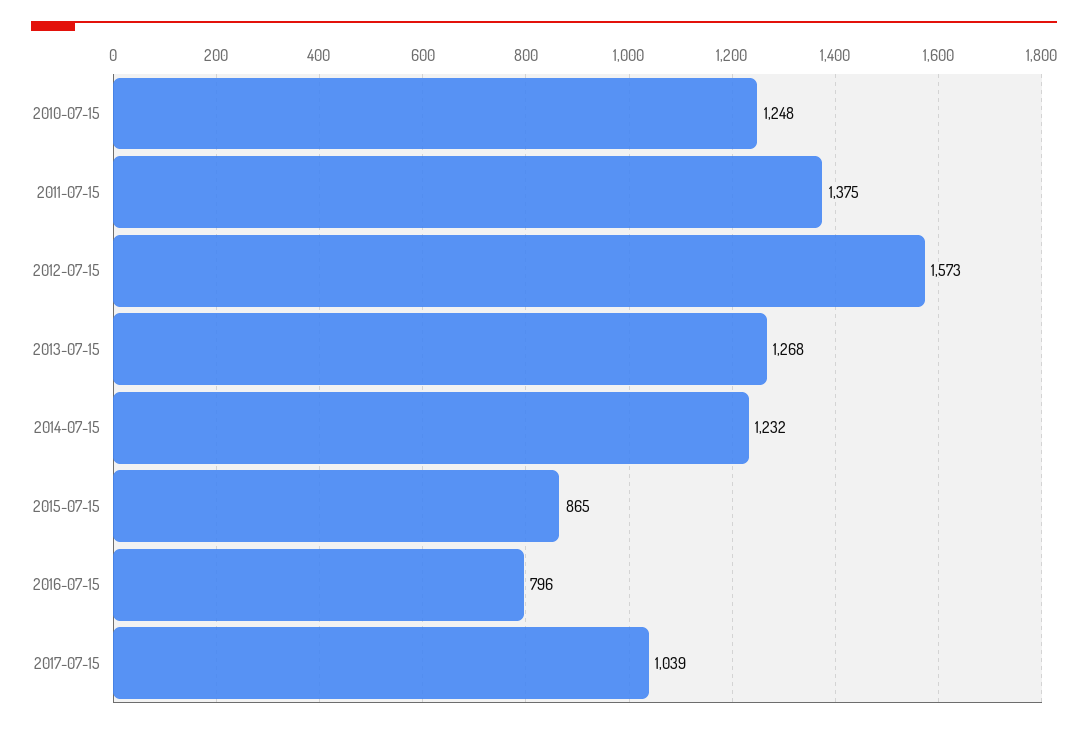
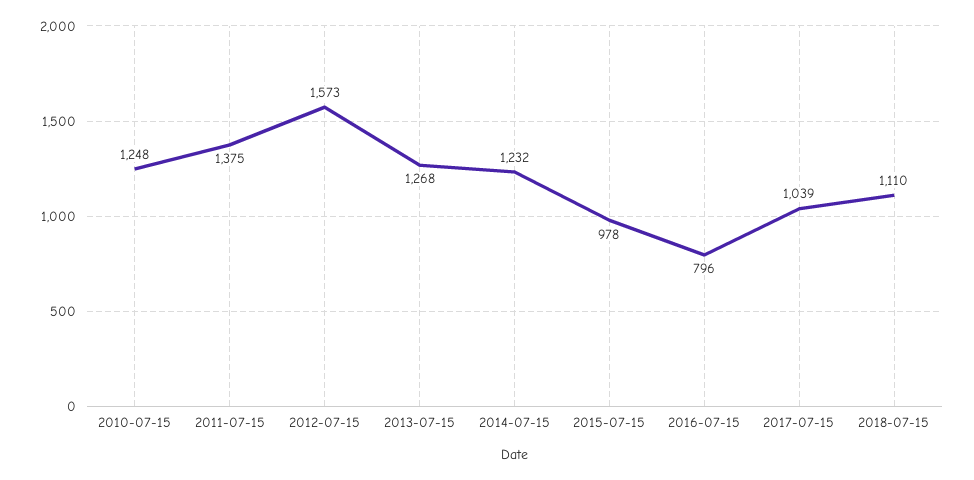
2015-07-15: 865 -> 978
2018-07-15: none -> 1110

